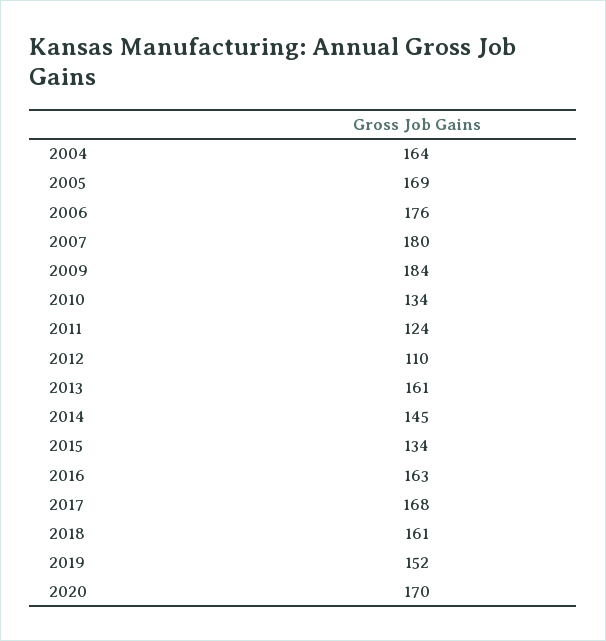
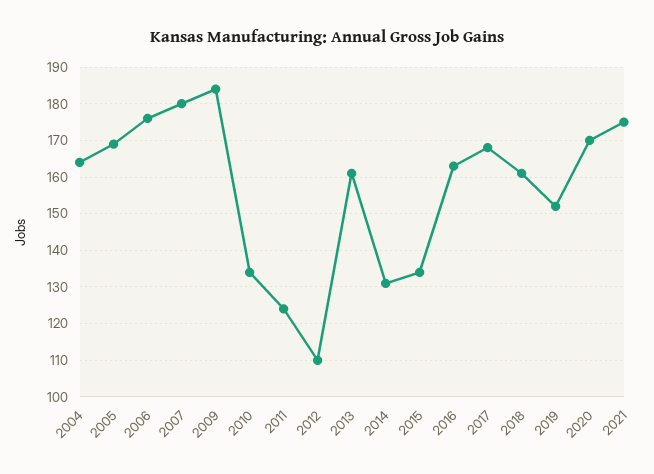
2014: 145 -> 130
2021: none -> 175

